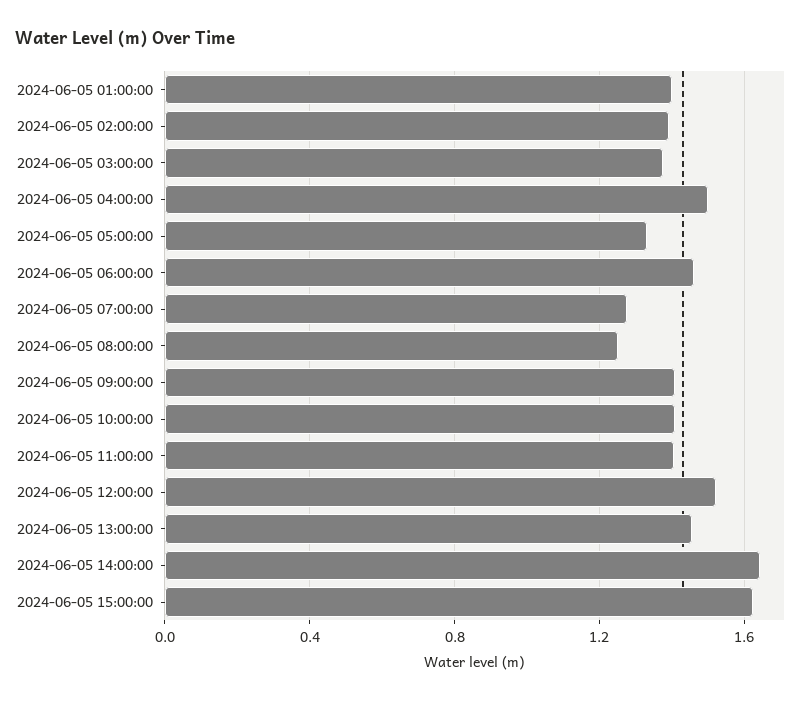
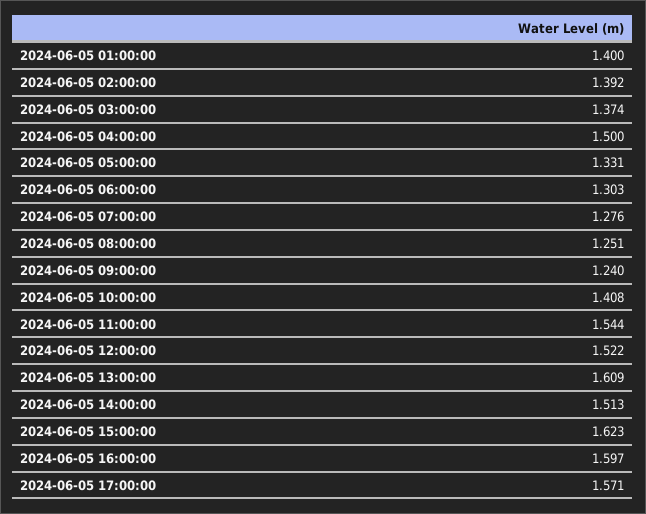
2024-06-05 06:00:00: 1.45 -> 1.303
2024-06-05 09:00:00: 1.4 -> 1.24
2024-06-05 11:00:00: 1.4 -> 1.544
2024-06-05 13:00:00: 1.45 -> 1.609
2024-06-05 14:00:00: 1.65 -> 1.513
2024-06-05 16:00:00: none -> 1.597
2024-06-05 17:00:00: none -> 1.571

